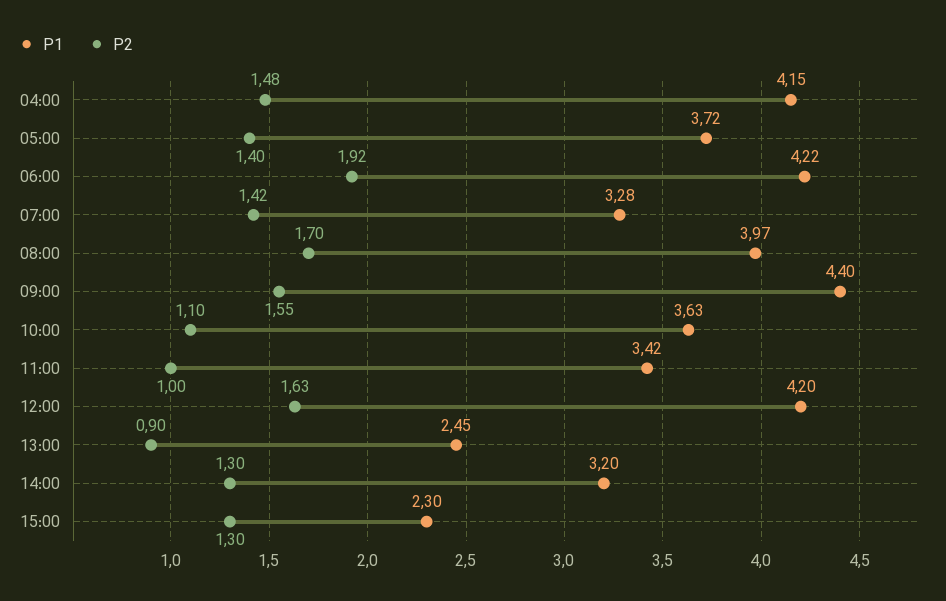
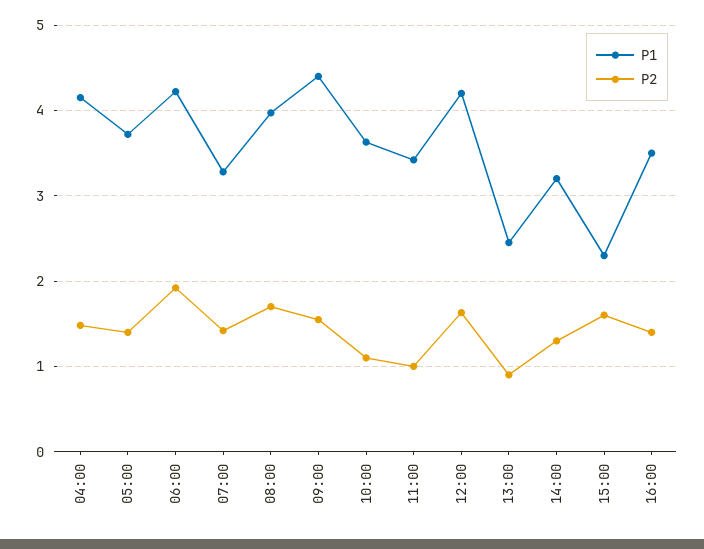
P2, 15:00: 1.3 -> 1.6
P1, 16:00: none -> 3.5
P2, 16:00: none -> 1.4

